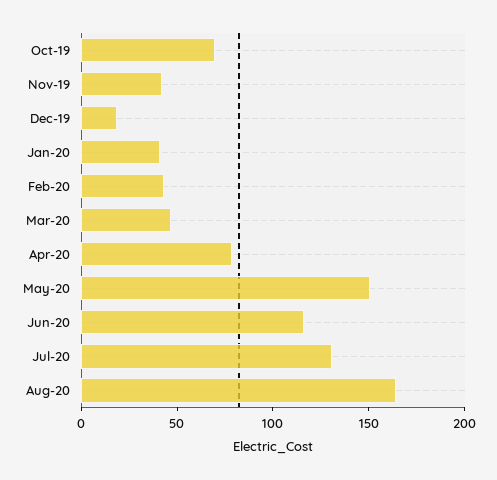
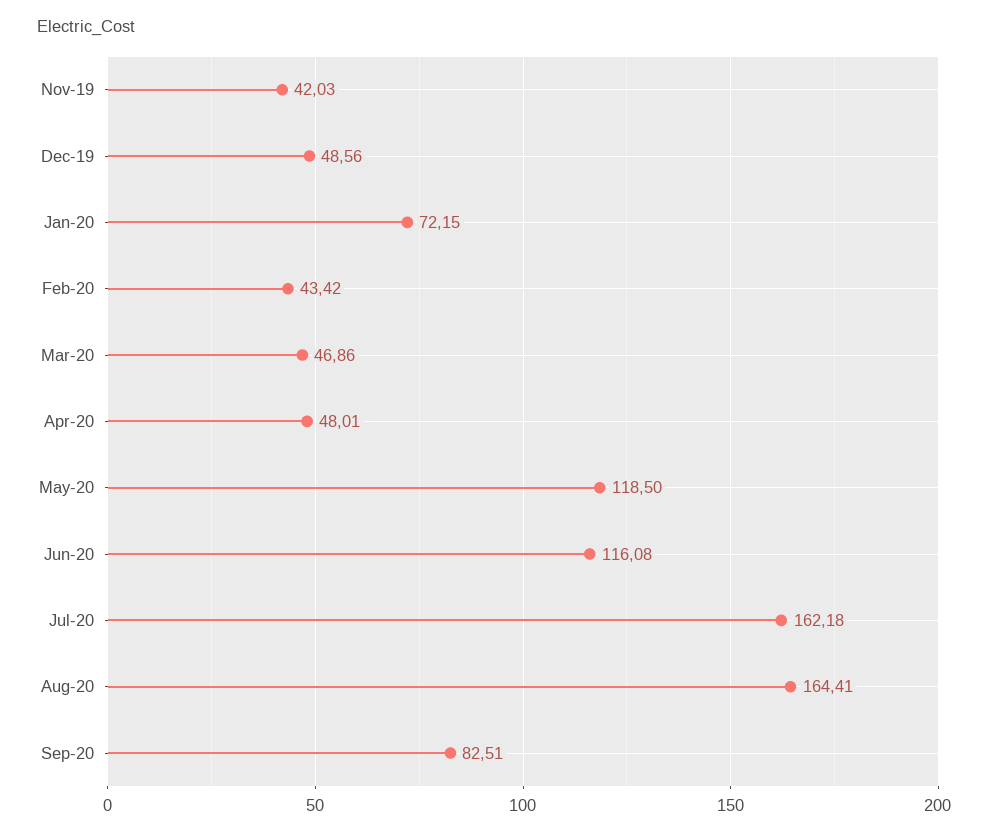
Oct-19: 70 -> none
Dec-19: 20 -> 48.56
Jan-20: 40 -> 72.15
Apr-20: 80 -> 48.01
May-20: 150 -> 118.5
Jul-20: 130 -> 162.18
Sep-20: none -> 82.51

